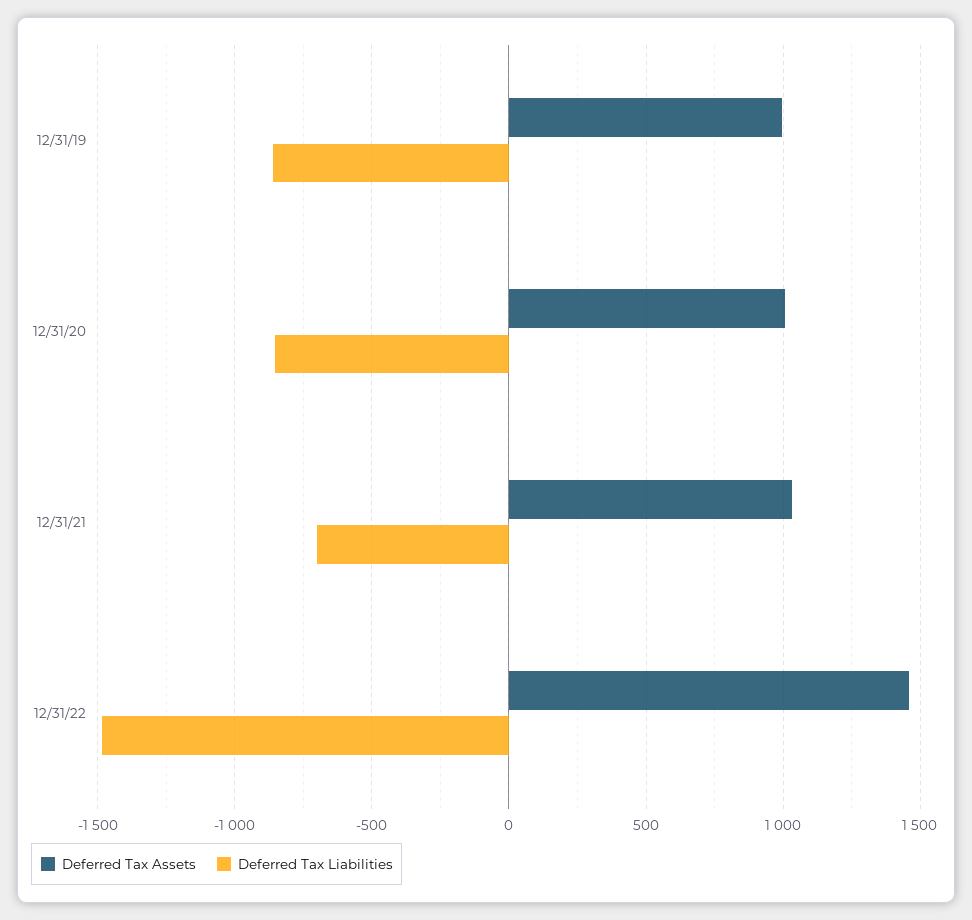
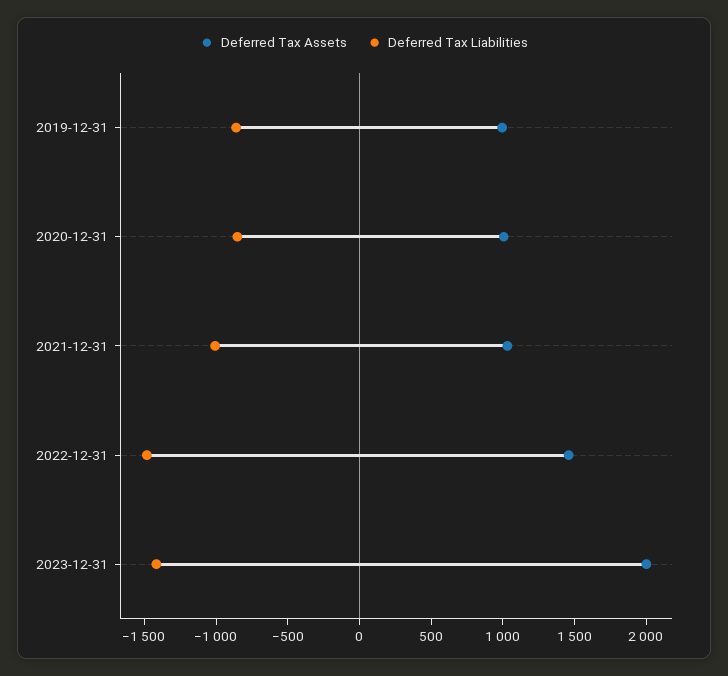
Deferred Tax Liabilities, 12/31/21: -700 -> -1000
Deferred Tax Assets, 2023-12-31: none -> 2000
Deferred Tax Liabilities, 2023-12-31: none -> -1400

